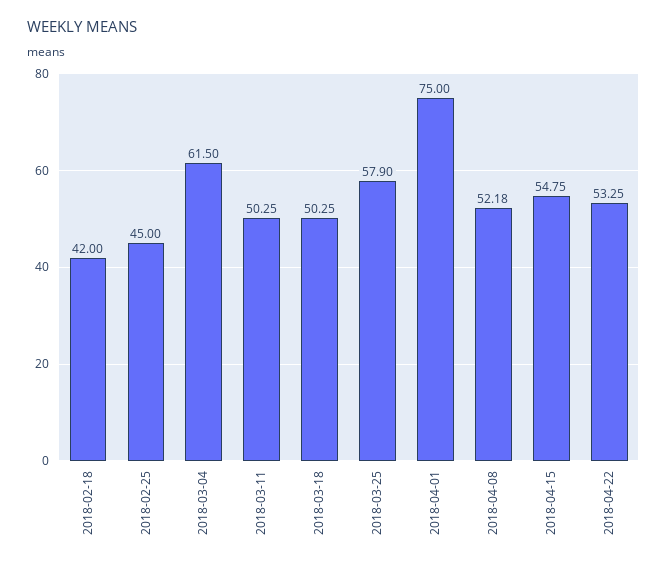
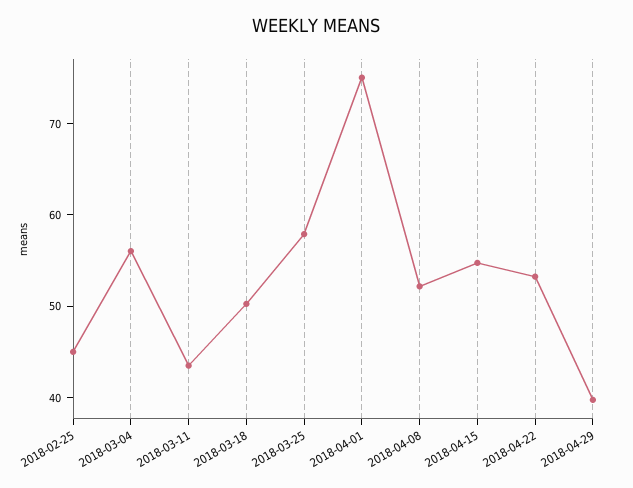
2018-02-18: 42 -> none
2018-03-04: 61.5 -> 56
2018-03-11: 50.25 -> 44
2018-04-29: none -> 40

